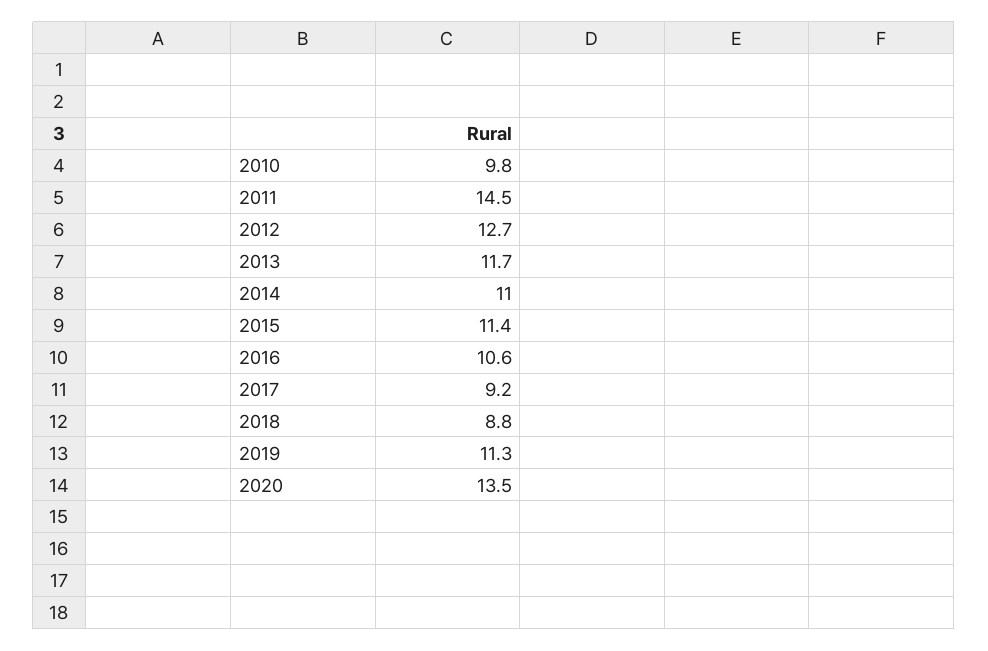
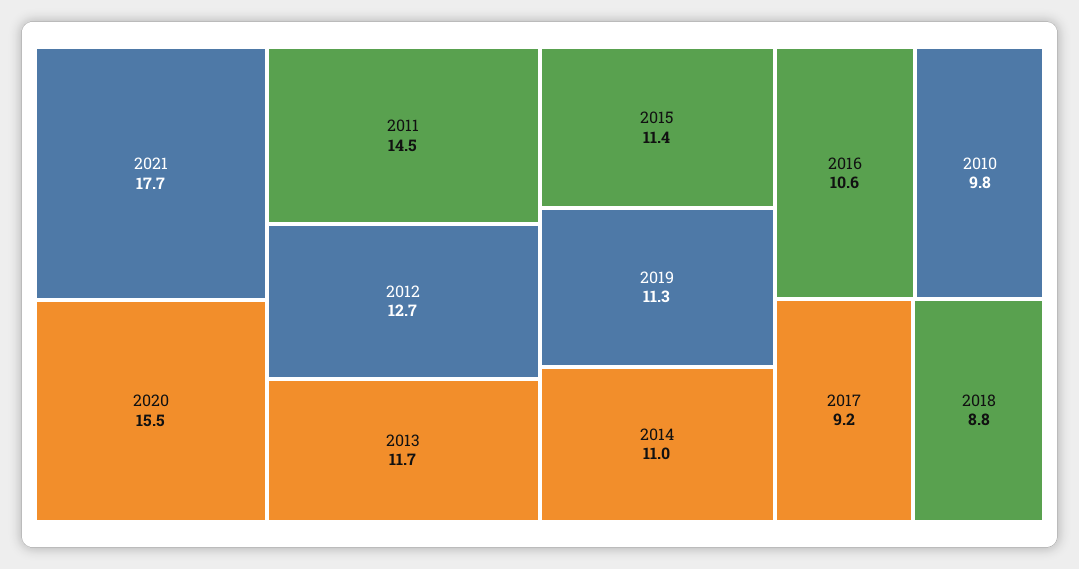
2020: 13.5 -> 15.5
2021: none -> 17.7

